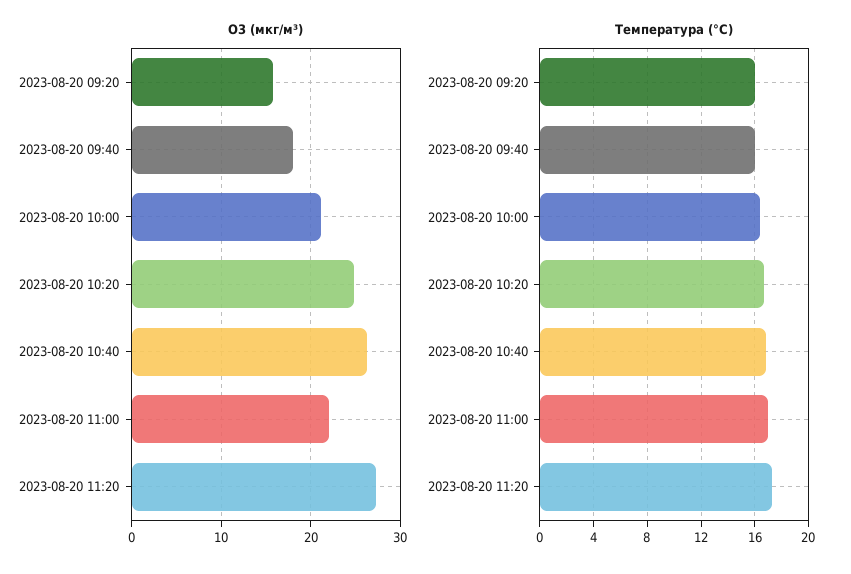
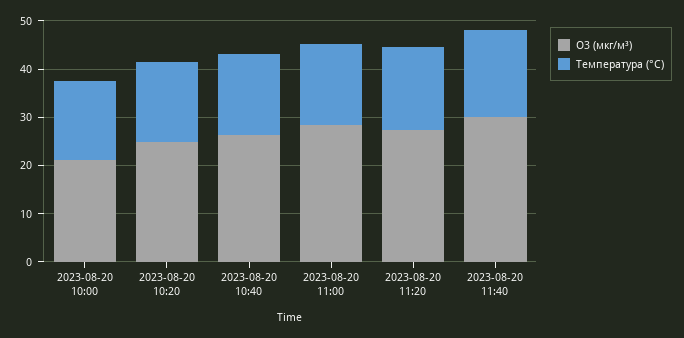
O3 (мкг/м³), 2023-08-20 09:20: 16 -> none
O3 (мкг/м³), 2023-08-20 09:40: 18 -> none
O3 (мкг/м³), 2023-08-20 11:00: 22 -> 28
Температура (°C), 2023-08-20 09:20: 16 -> none
Температура (°C), 2023-08-20 09:40: 16 -> none
O3 (мкг/м³), 2023-08-20 11:40: none -> 30
Температура (°C), 2023-08-20 11:40: none -> 18

